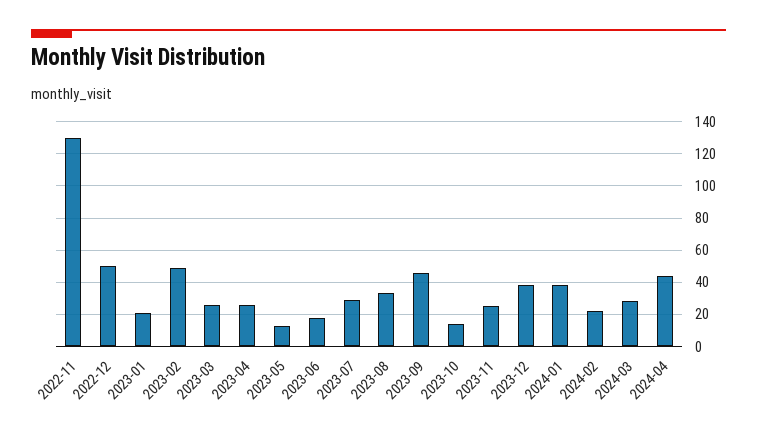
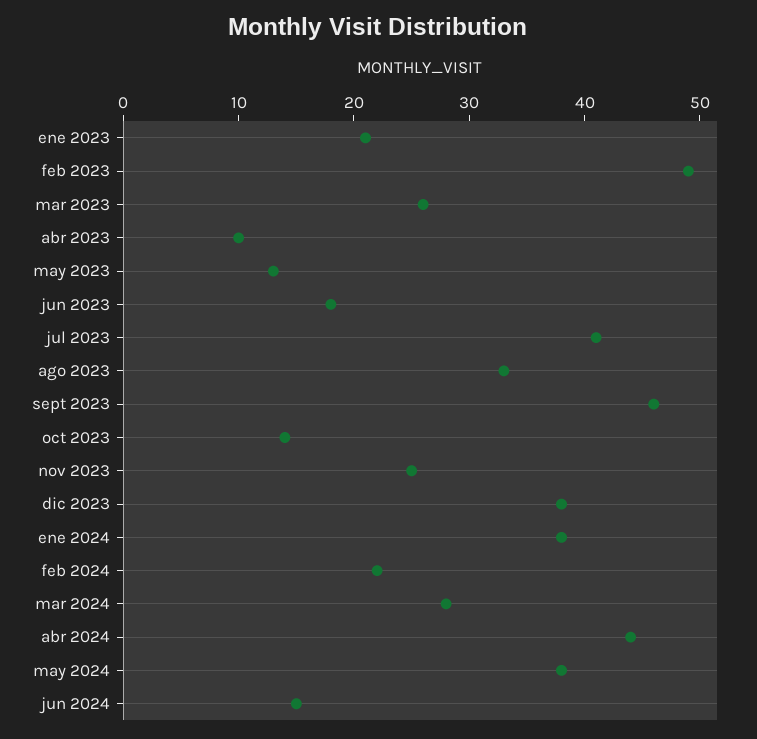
2022-11: 130 -> none
2022-12: 50 -> none
2023-04: 25 -> 10
2023-07: 30 -> 41
may 2024: none -> 38
jun 2024: none -> 15

